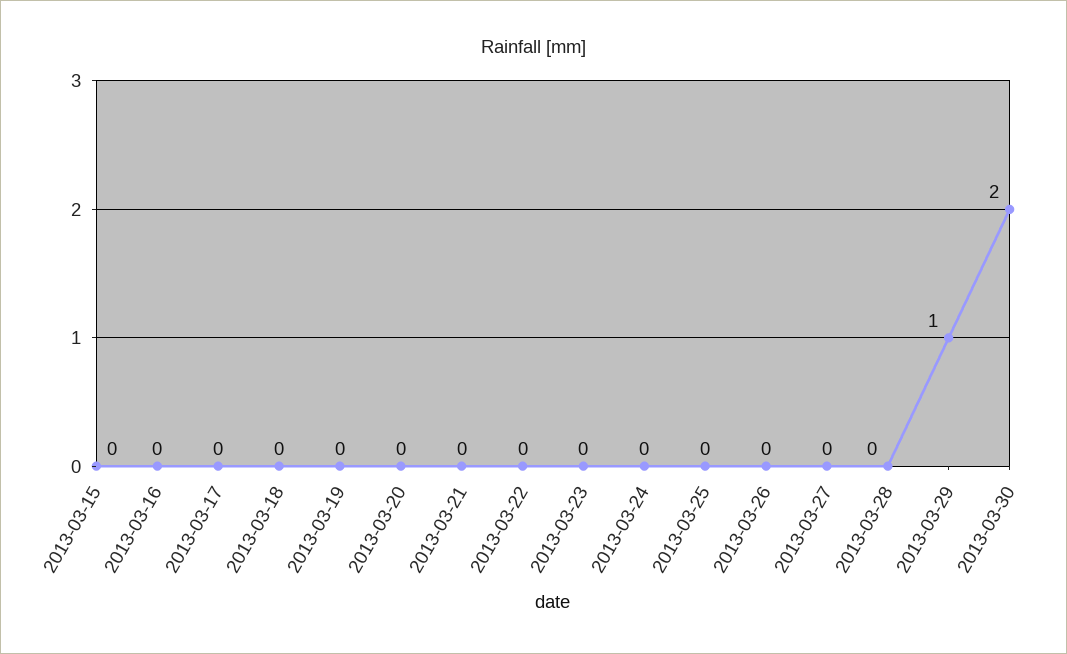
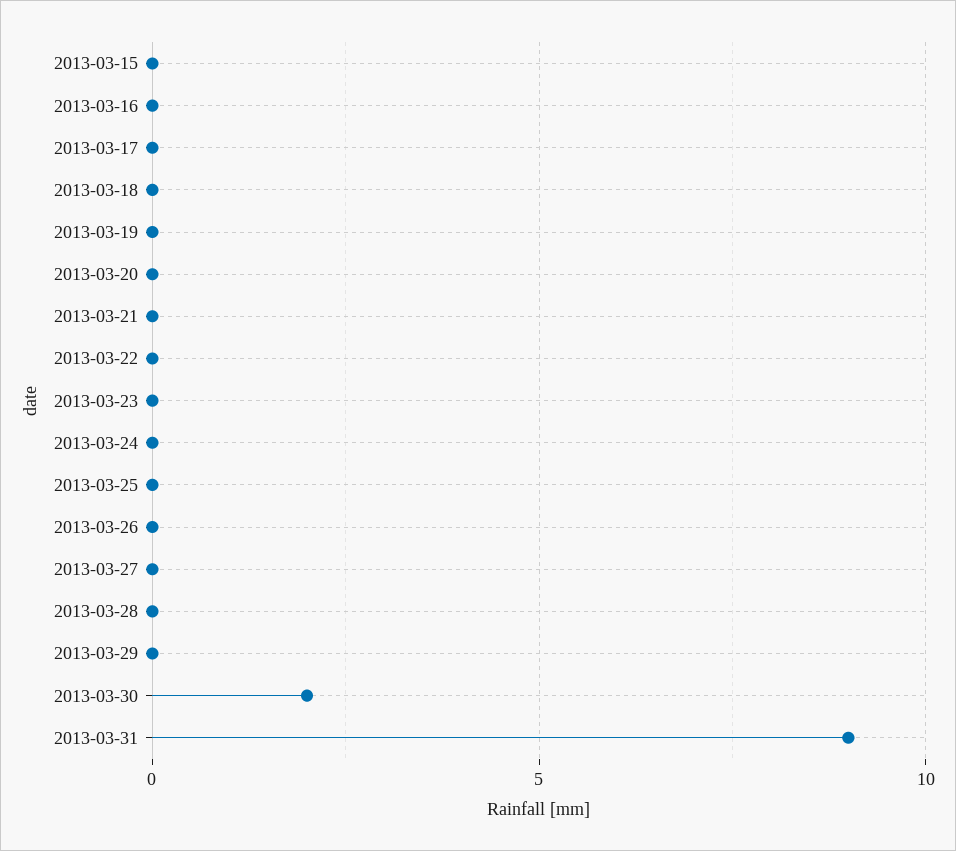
2013-03-29: 1 -> 0
2013-03-31: none -> 9

